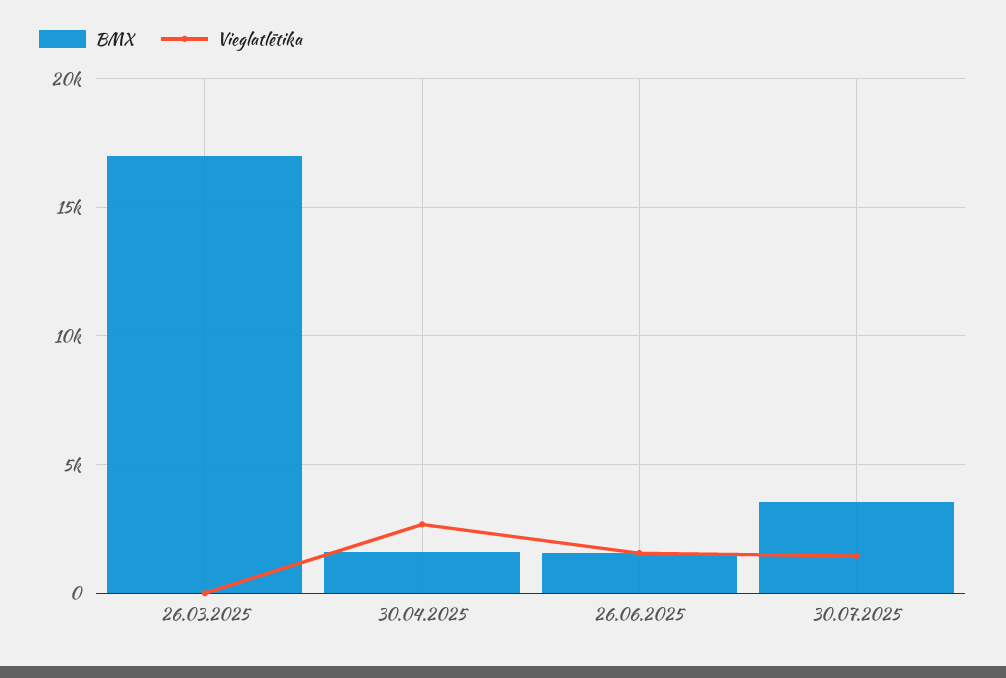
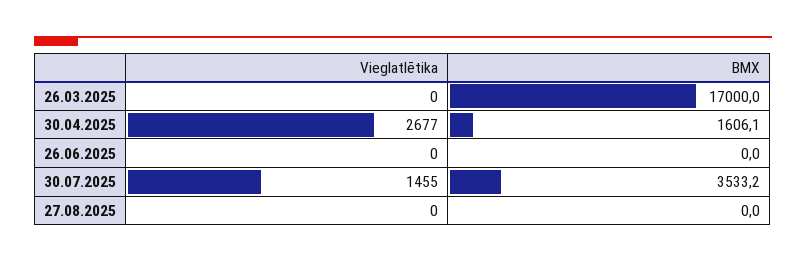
BMX, 26.06.2025: 1500 -> 0
Vieglatlētika, 26.06.2025: 1500 -> 0
Vieglatlētika, 27.08.2025: none -> 0
BMX, 27.08.2025: none -> 0

